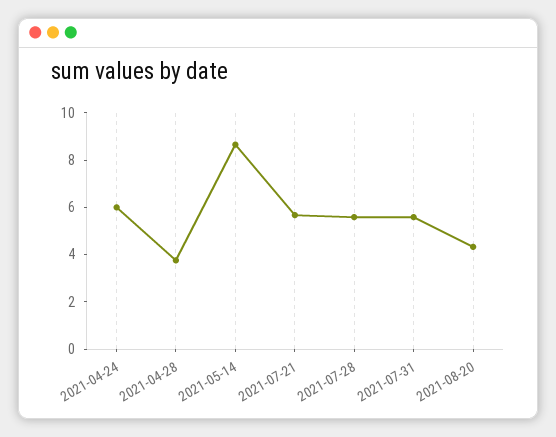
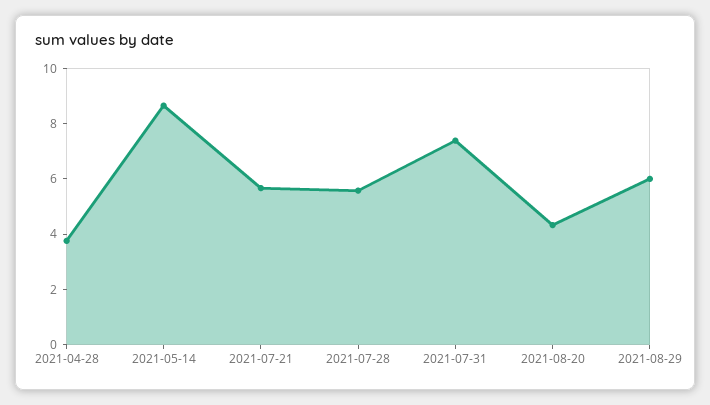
2021-04-24: 6 -> none
2021-07-31: 5.5 -> 7.5
2021-08-29: none -> 6

